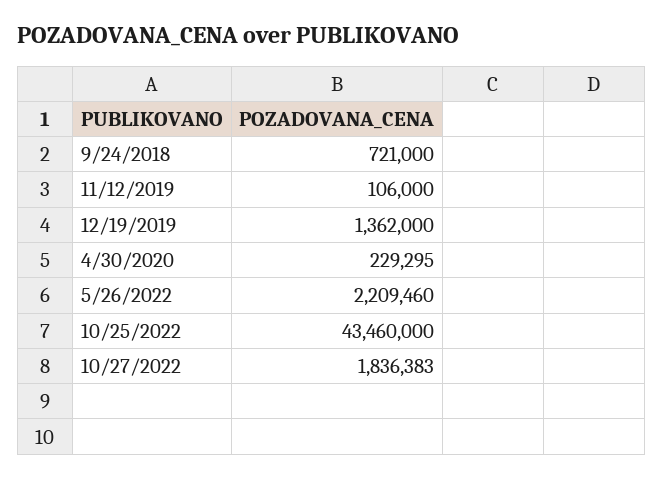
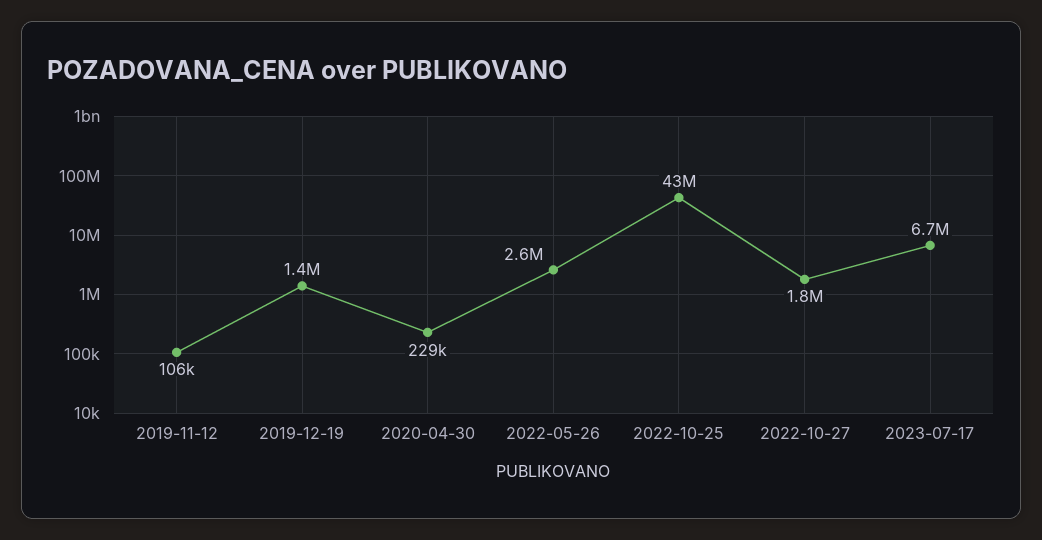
9/24/2018: 721000 -> none
5/26/2022: 2209460 -> 2600000
2023-07-17: none -> 6700000

